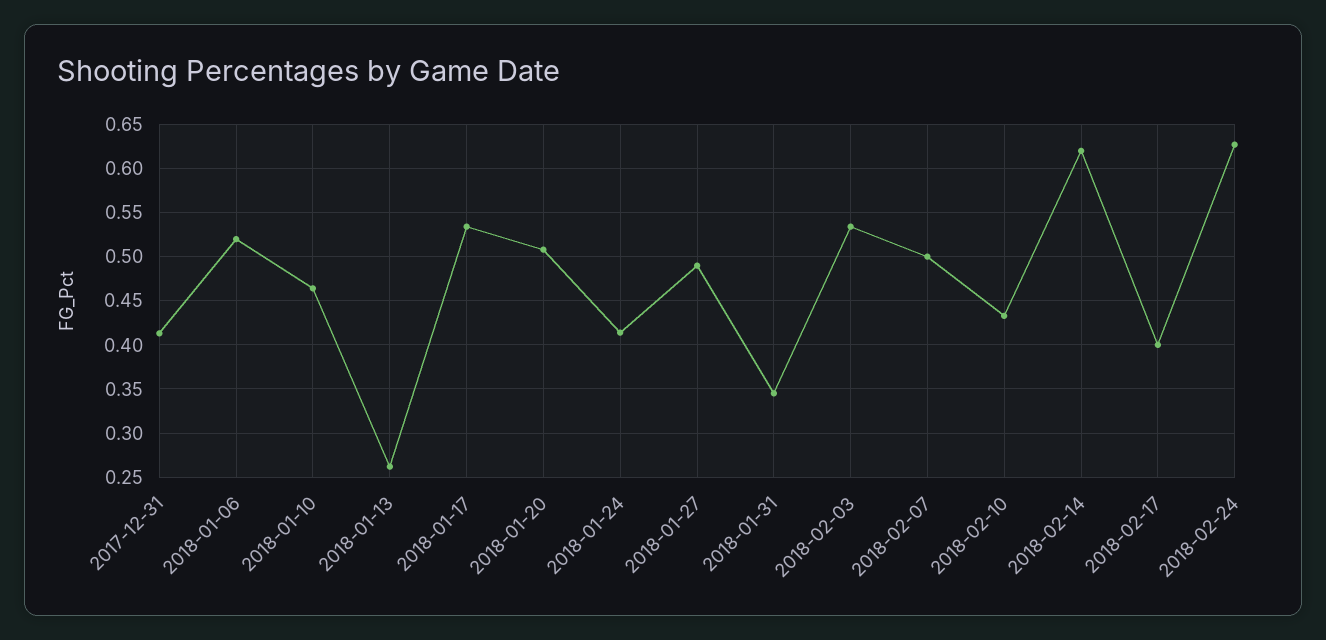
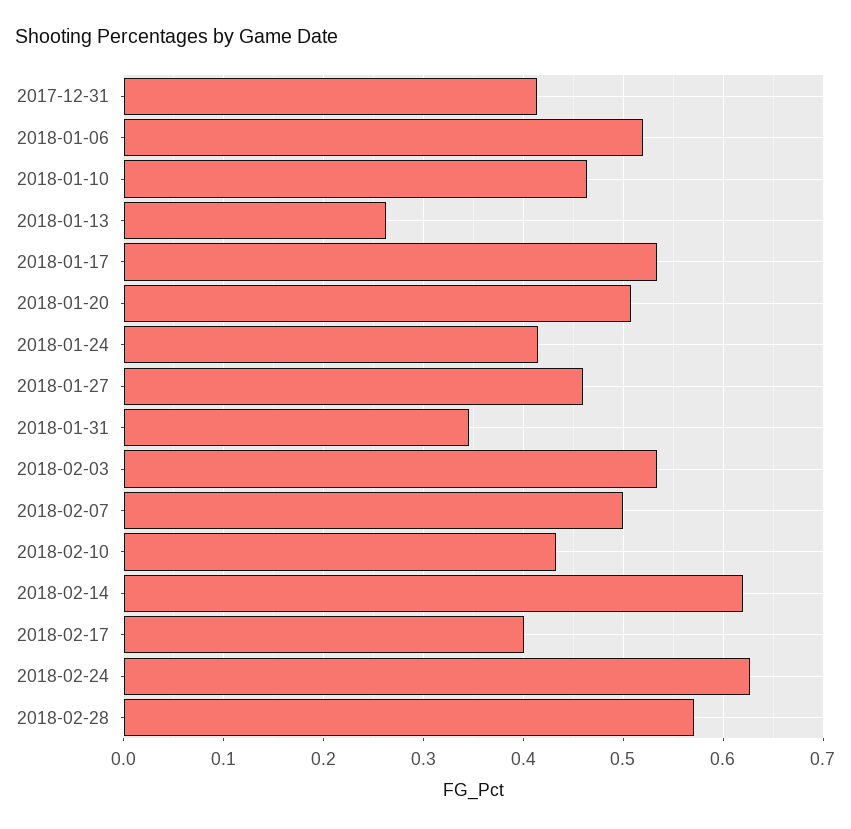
2018-01-27: 0.49 -> 0.46
2018-02-28: none -> 0.57

